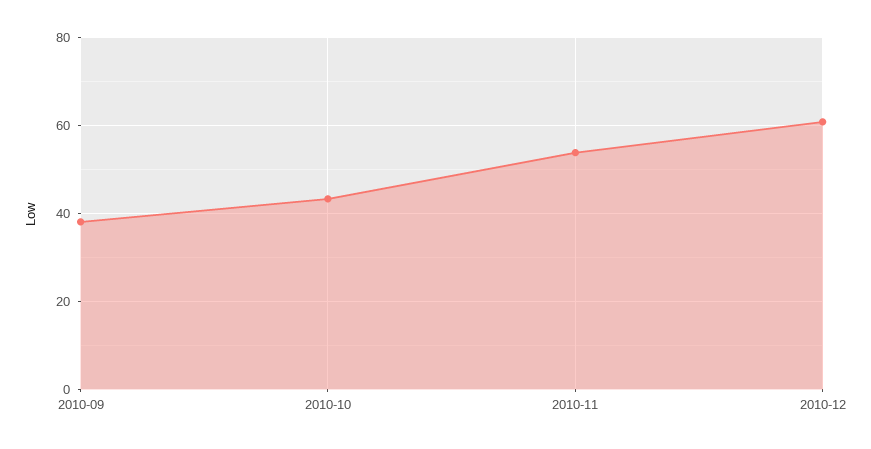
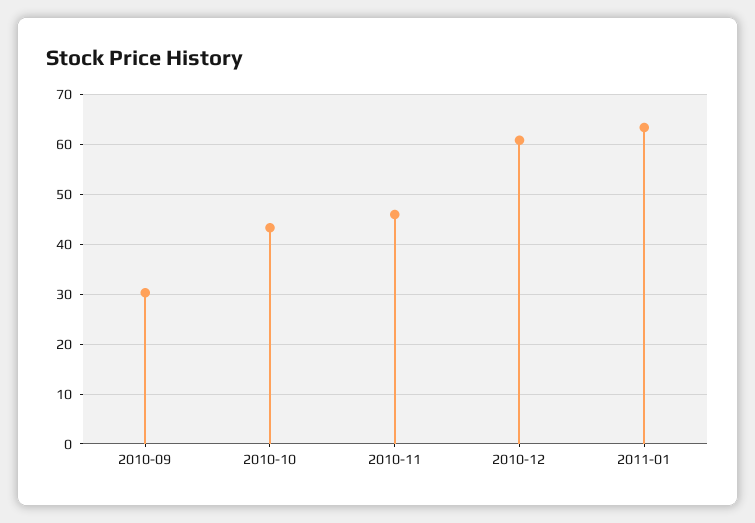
2010-09: 38 -> 30
2010-11: 54 -> 46
2011-01: none -> 64

